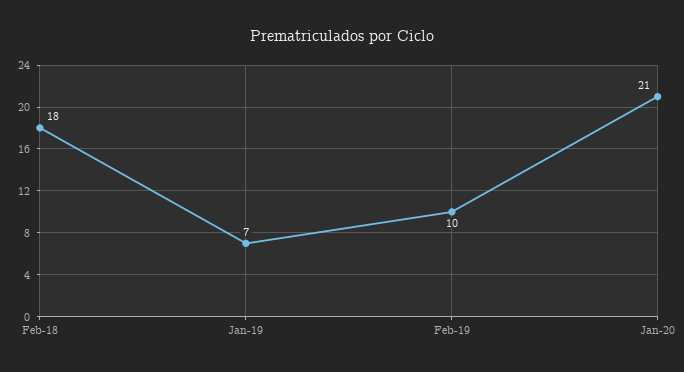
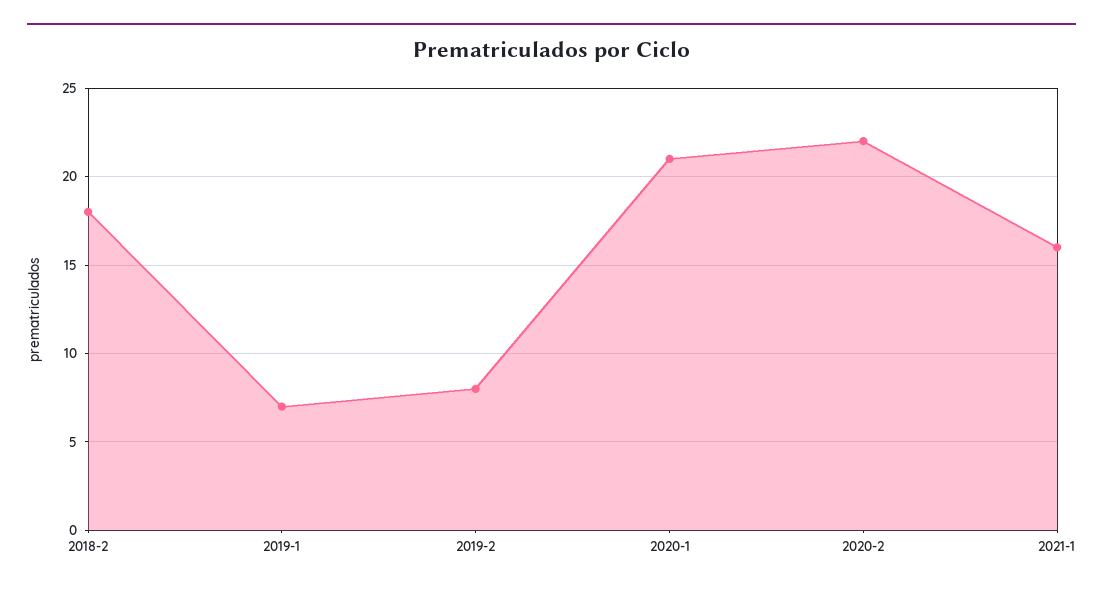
Feb-19: 10 -> 8
2020-2: none -> 22
2021-1: none -> 16

